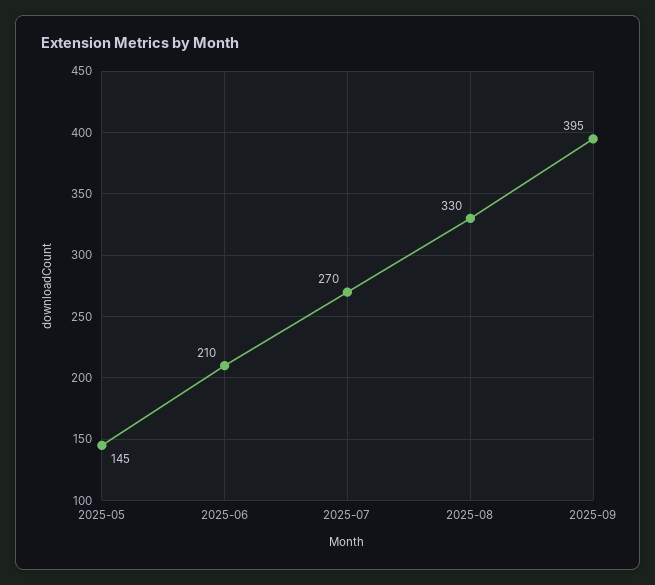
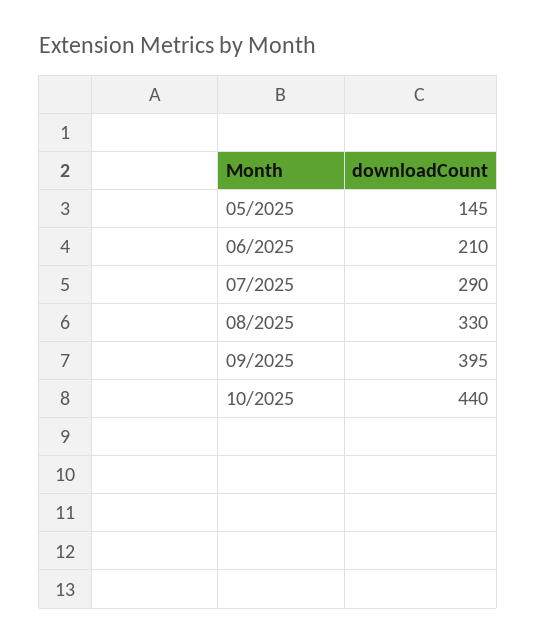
2025-07: 270 -> 290
10/2025: none -> 440

